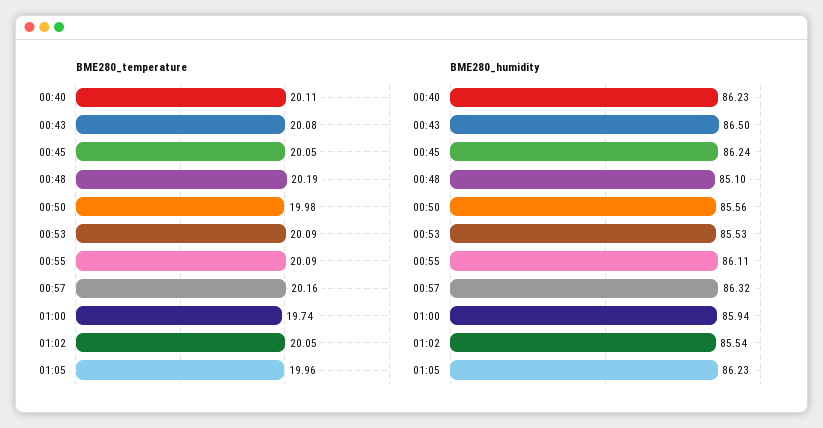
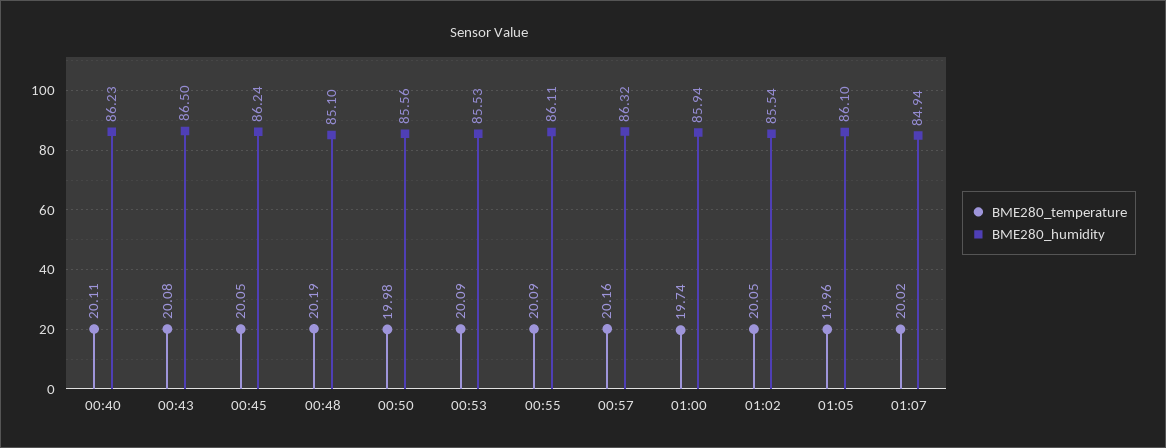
BME280_humidity, 01:05: 86.23 -> 86.1
BME280_temperature, 01:07: none -> 20.02
BME280_humidity, 01:07: none -> 84.94

